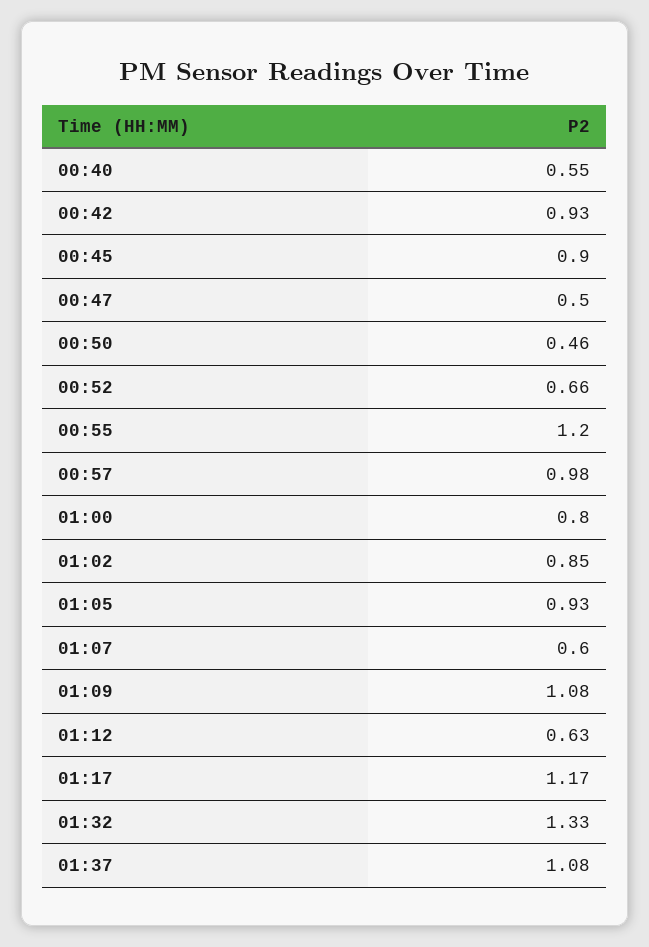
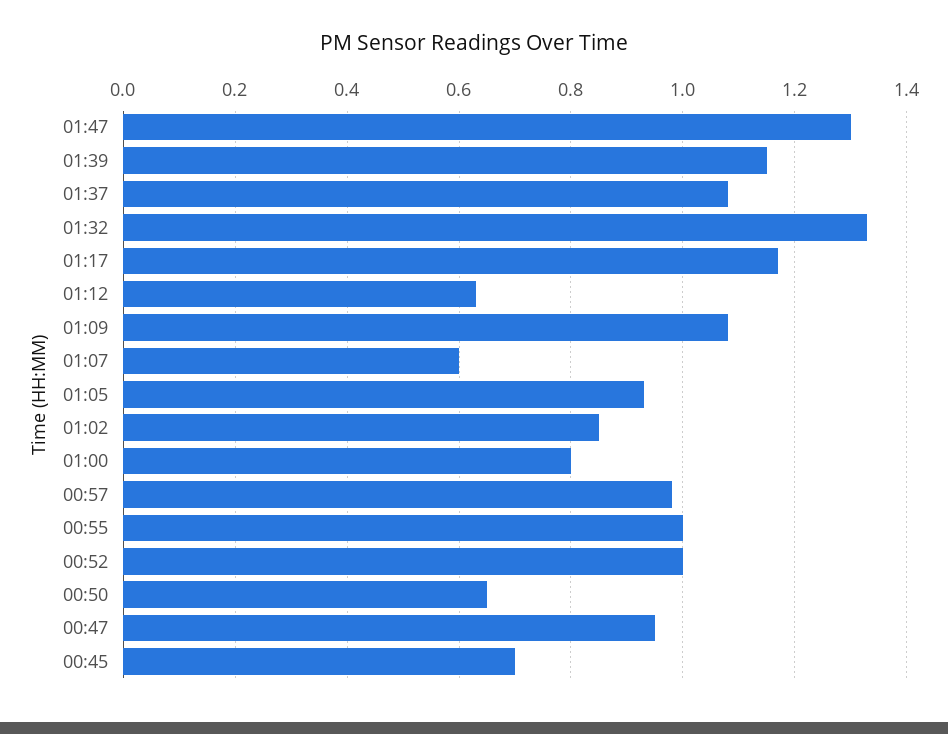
00:40: 0.55 -> none
00:42: 0.93 -> none
00:45: 0.9 -> 0.7
00:47: 0.5 -> 0.95
00:50: 0.46 -> 0.65
00:52: 0.66 -> 1
00:55: 1.2 -> 1
01:47: none -> 1.3
01:39: none -> 1.15

